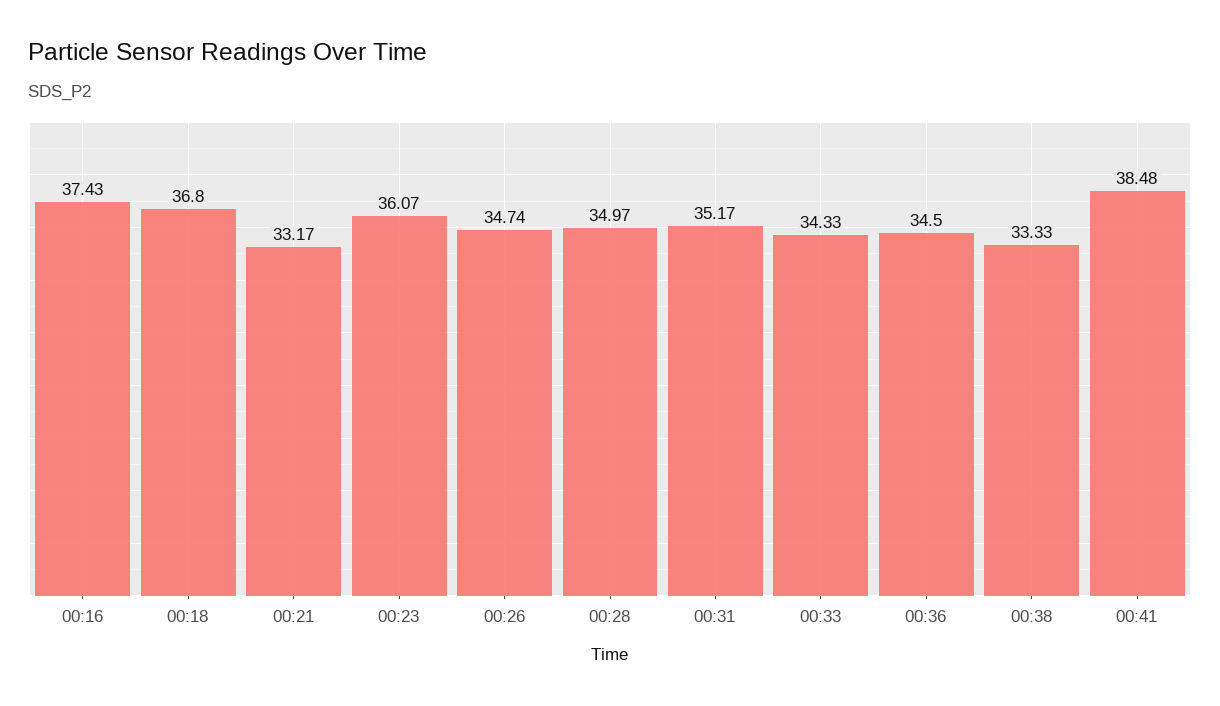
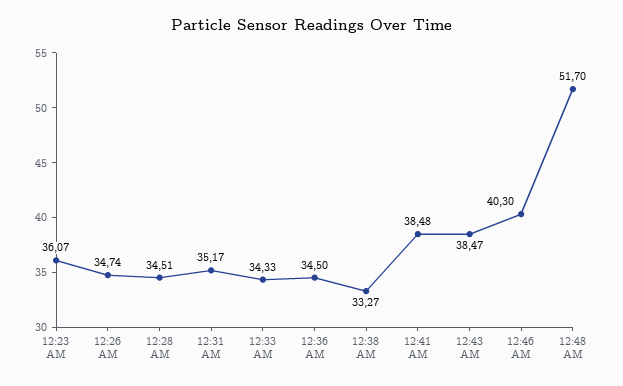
00:16: 37.43 -> none
00:18: 36.8 -> none
00:21: 33.17 -> none
00:28: 34.97 -> 34.51
00:38: 33.33 -> 33.27
12:43 AM: none -> 38.47
12:46 AM: none -> 40.3
12:48 AM: none -> 51.7

